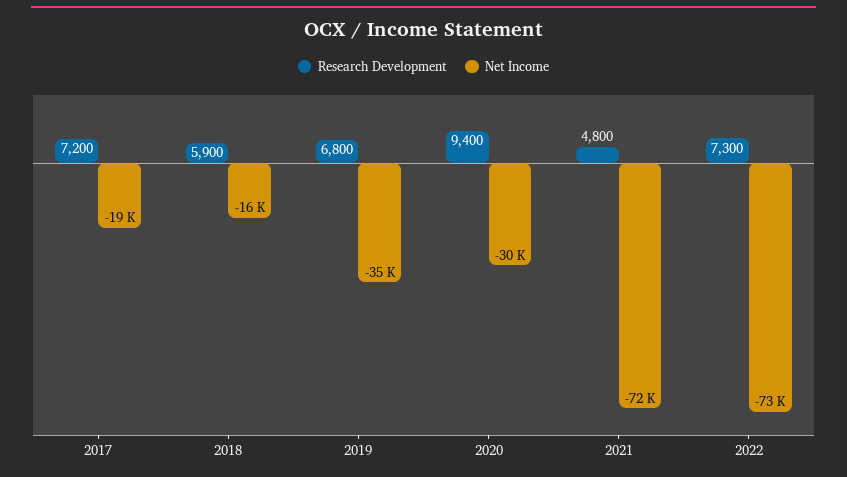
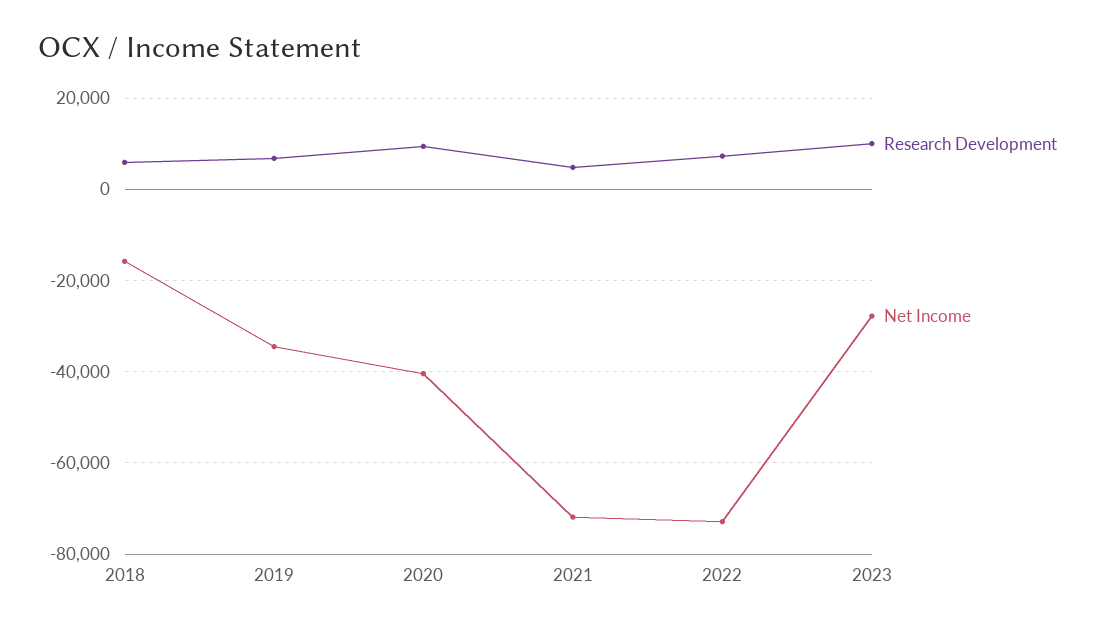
Research Development, 2017: 7200 -> none
Net Income, 2017: -19000 -> none
Net Income, 2020: -30000 -> -40000
Research Development, 2023: none -> 10000
Net Income, 2023: none -> -28000

